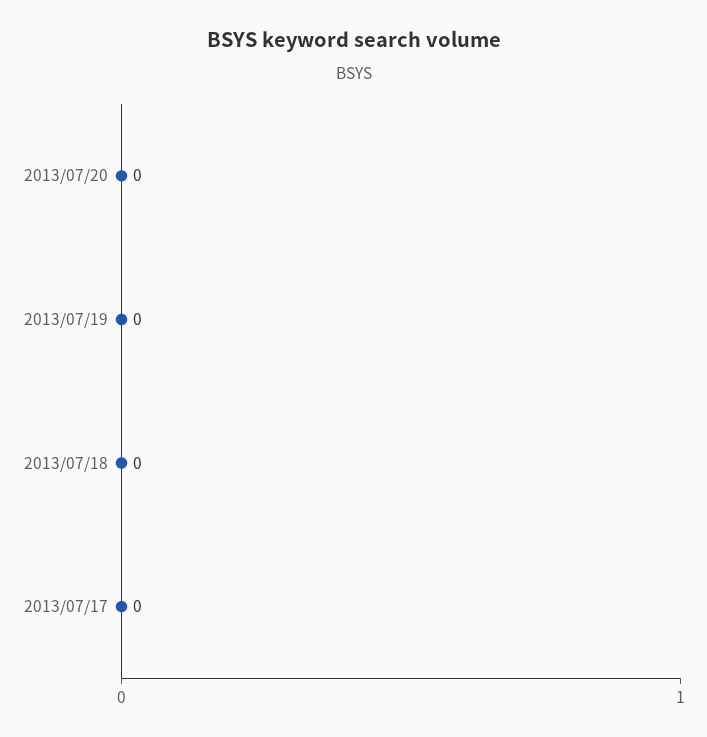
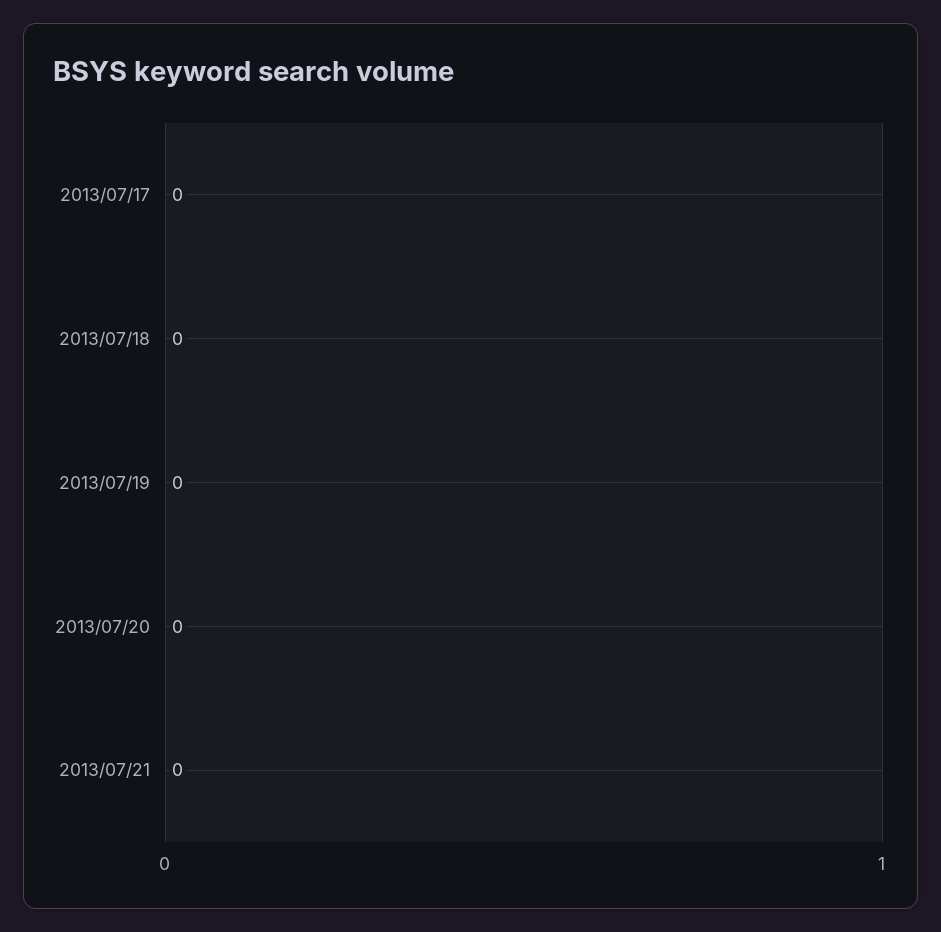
2013/07/21: none -> 0

